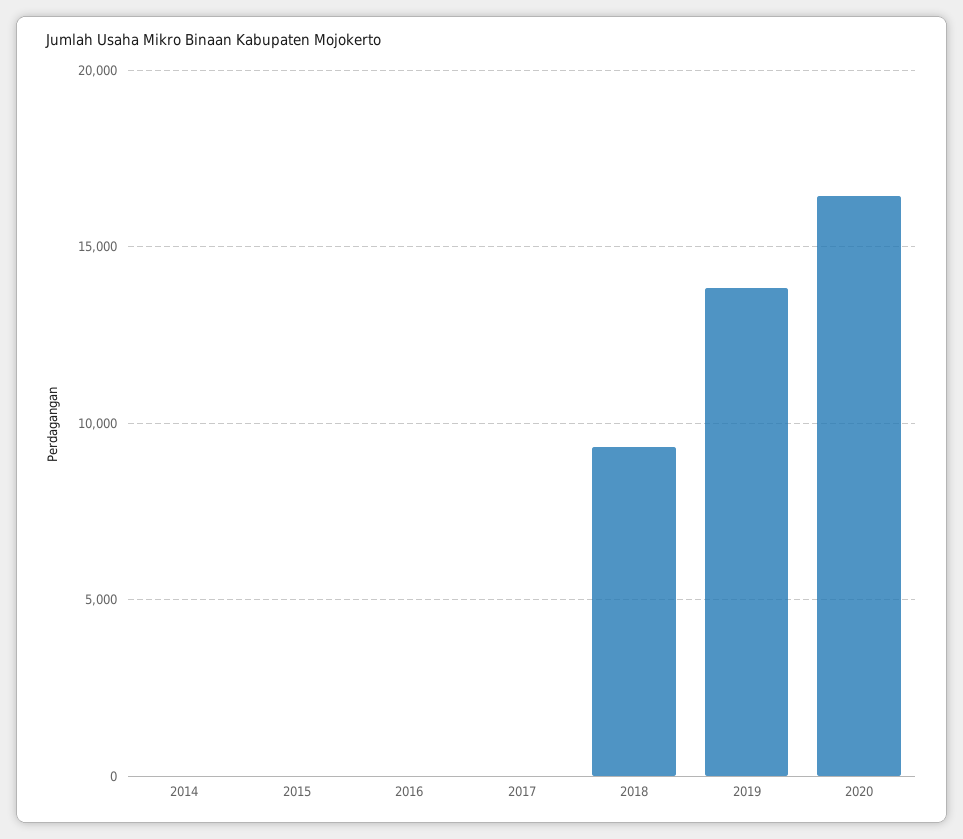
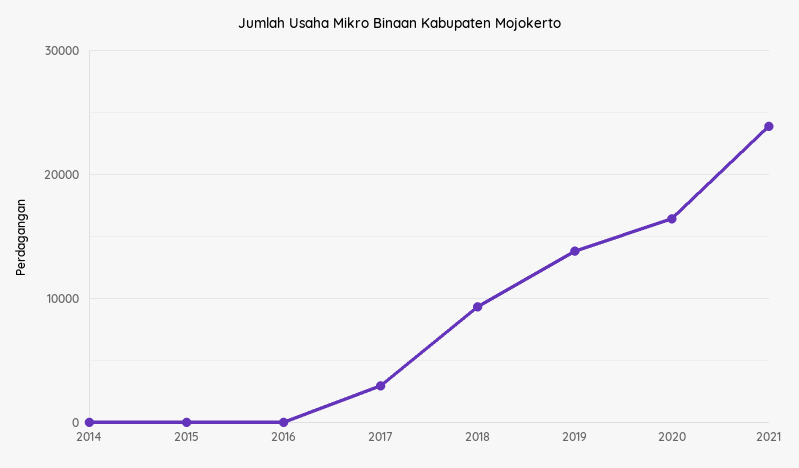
2017: 0 -> 3000
2021: none -> 24000

